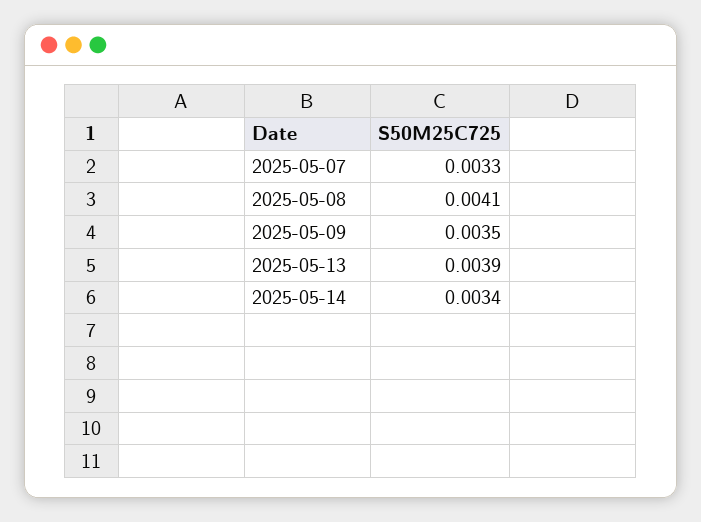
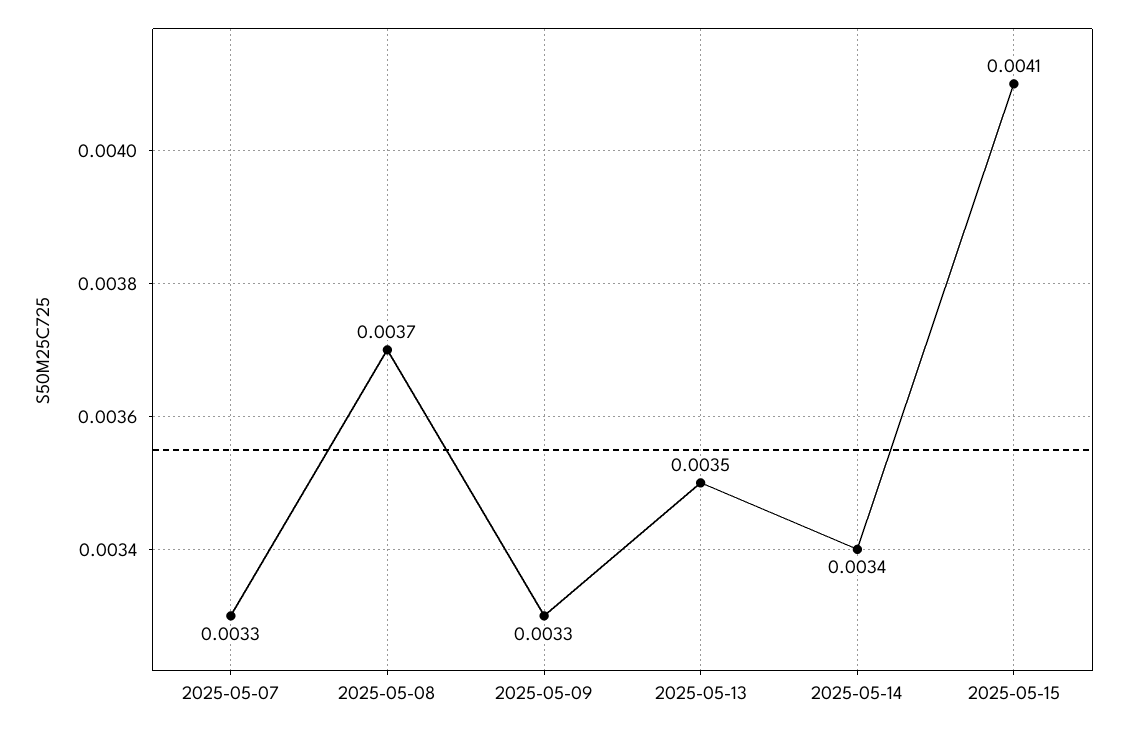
2025-05-08: 0.0041 -> 0.0037
2025-05-09: 0.0035 -> 0.0033
2025-05-13: 0.0039 -> 0.0035
2025-05-15: none -> 0.0041

